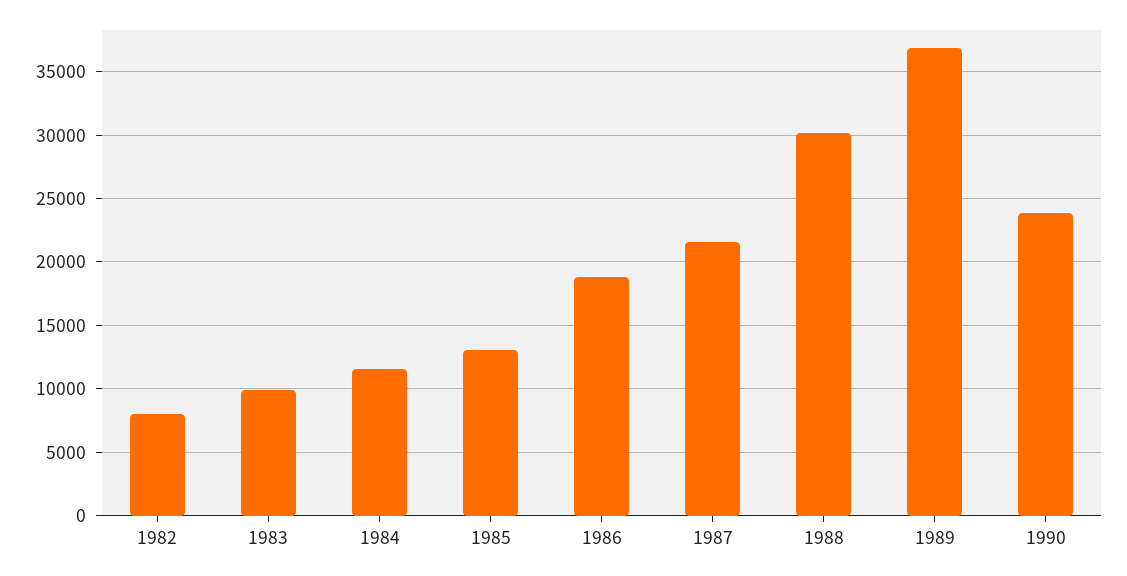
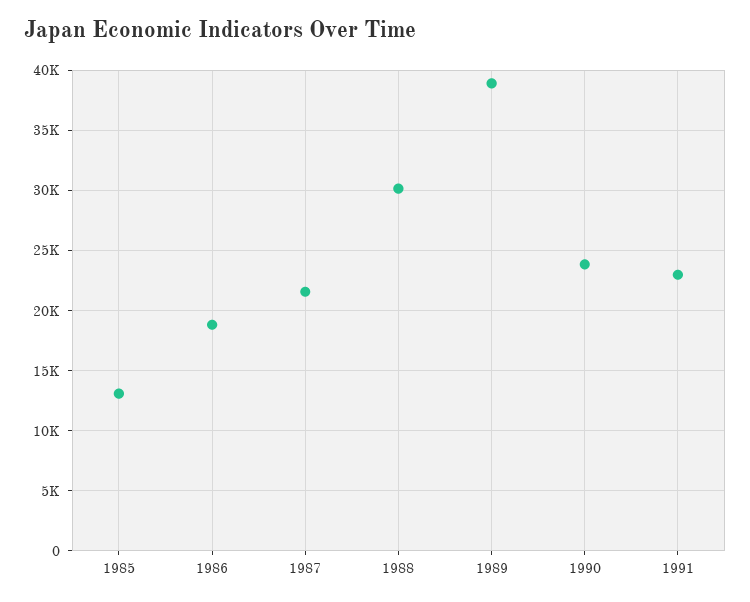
1982: 8000 -> none
1983: 10000 -> none
1984: 11500 -> none
1989: 37000 -> 39000
1991: none -> 23000

